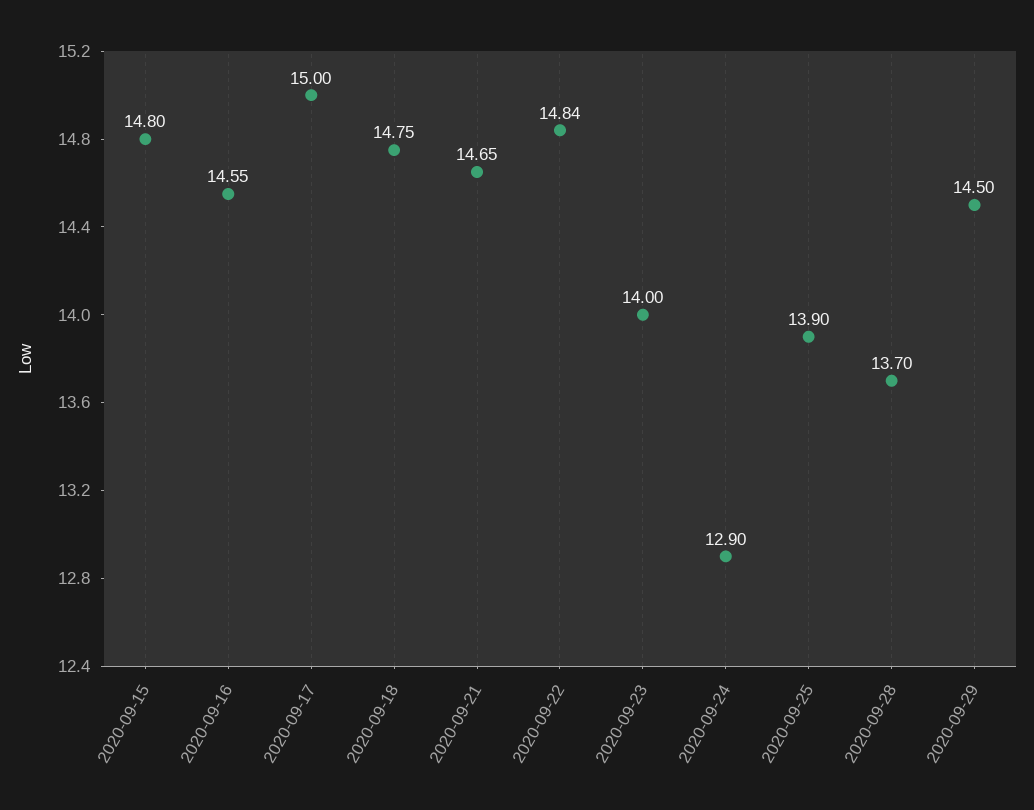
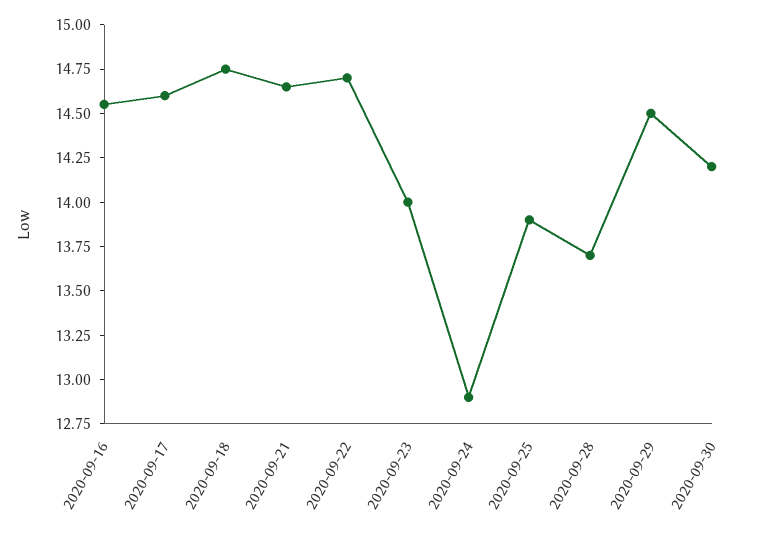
2020-09-15: 14.8 -> none
2020-09-17: 15 -> 14.6
2020-09-22: 14.84 -> 14.7
2020-09-30: none -> 14.2

